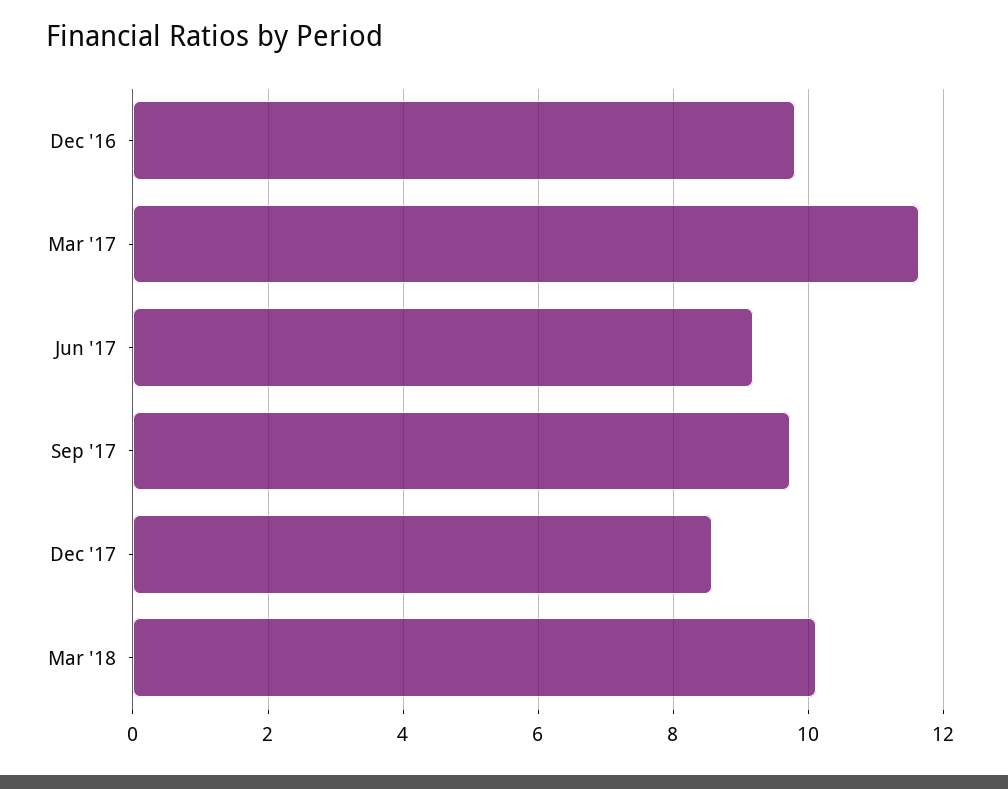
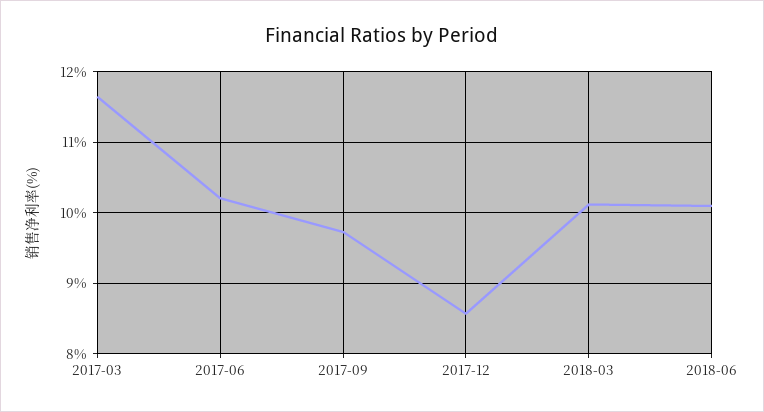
Dec '16: 9.8 -> none
Jun '17: 9.2 -> 10.2
2018-06: none -> 10.1

